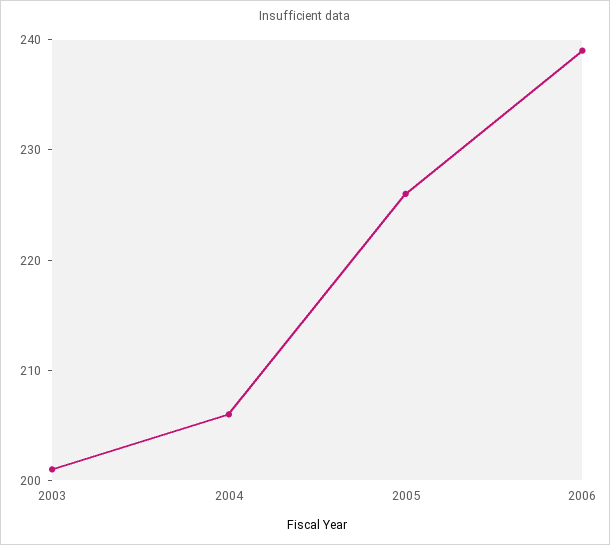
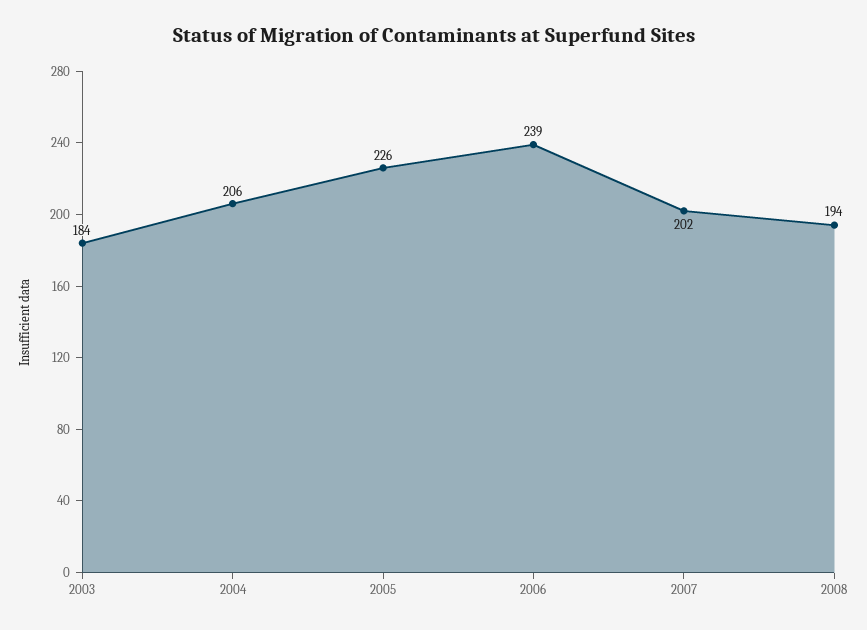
2003: 201 -> 184
2007: none -> 202
2008: none -> 194

